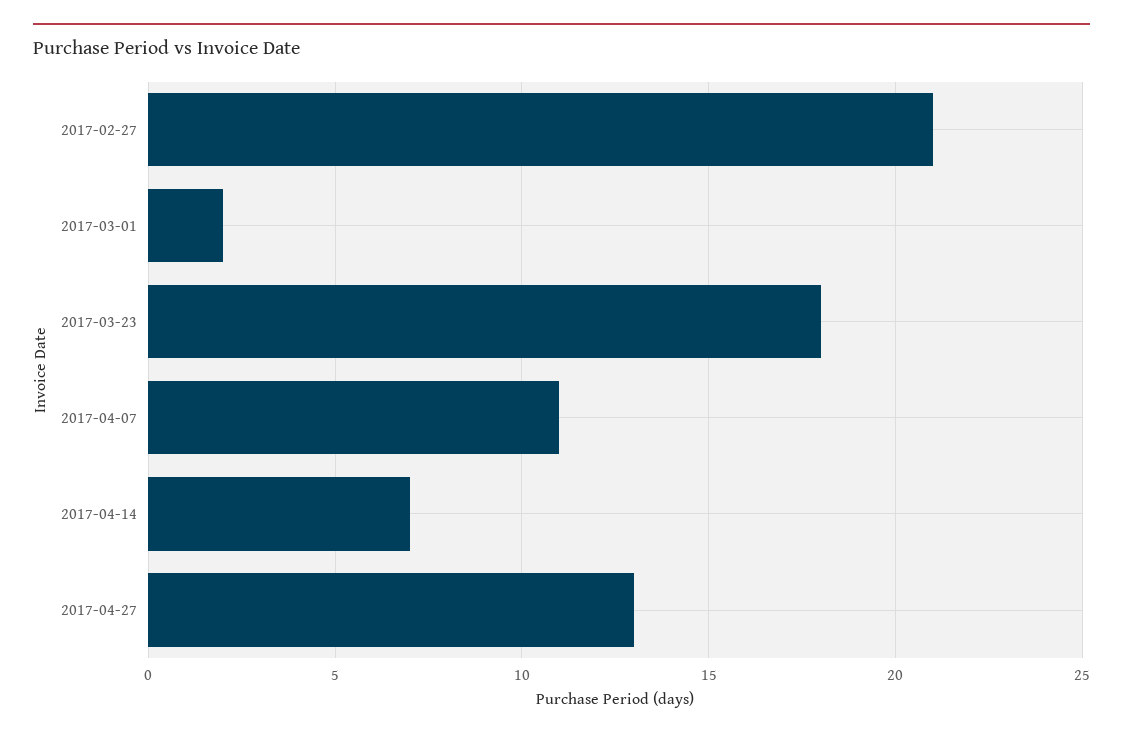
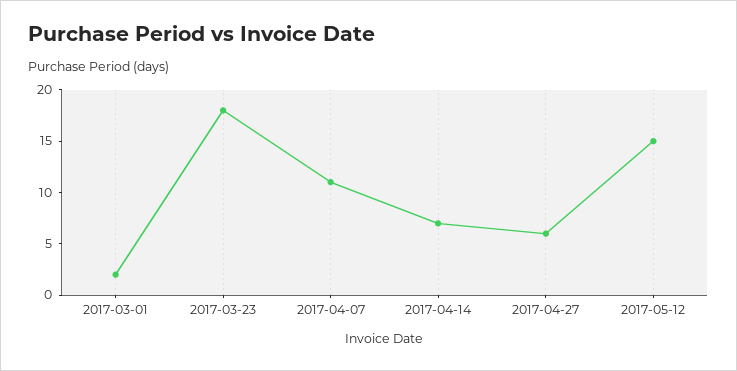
2017-02-27: 21 -> none
2017-04-27: 13 -> 6
2017-05-12: none -> 15

